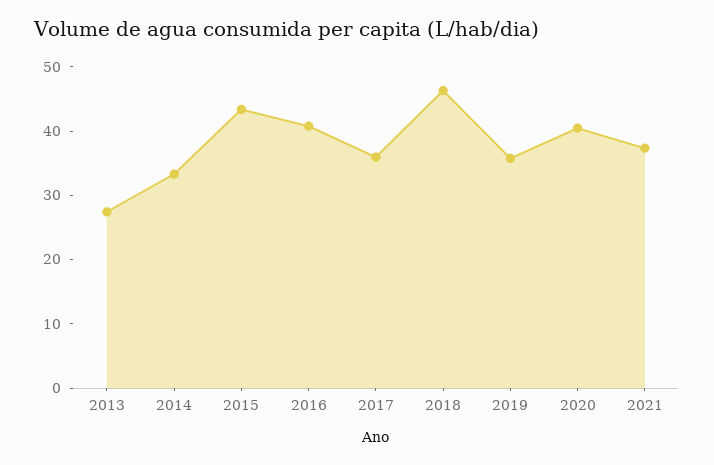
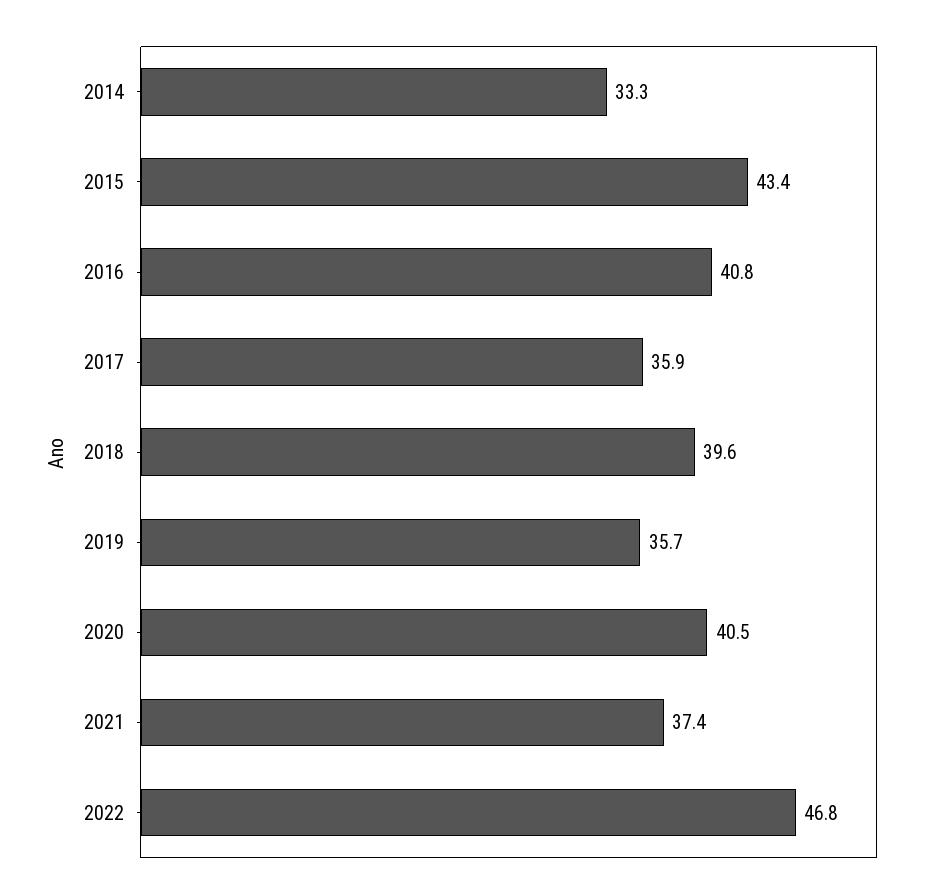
2013: 28 -> none
2018: 46 -> 39.6
2022: none -> 46.8

